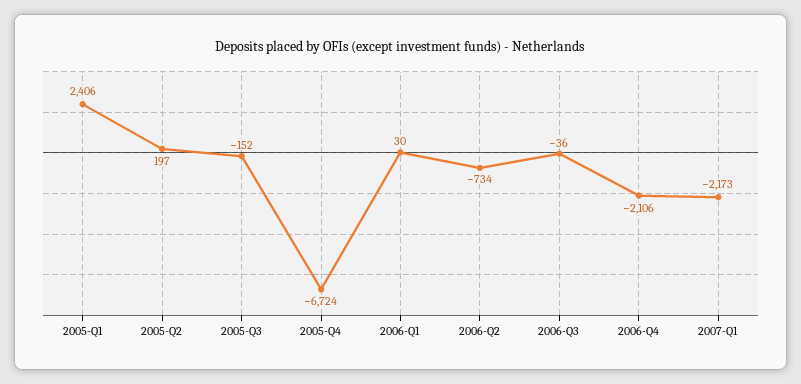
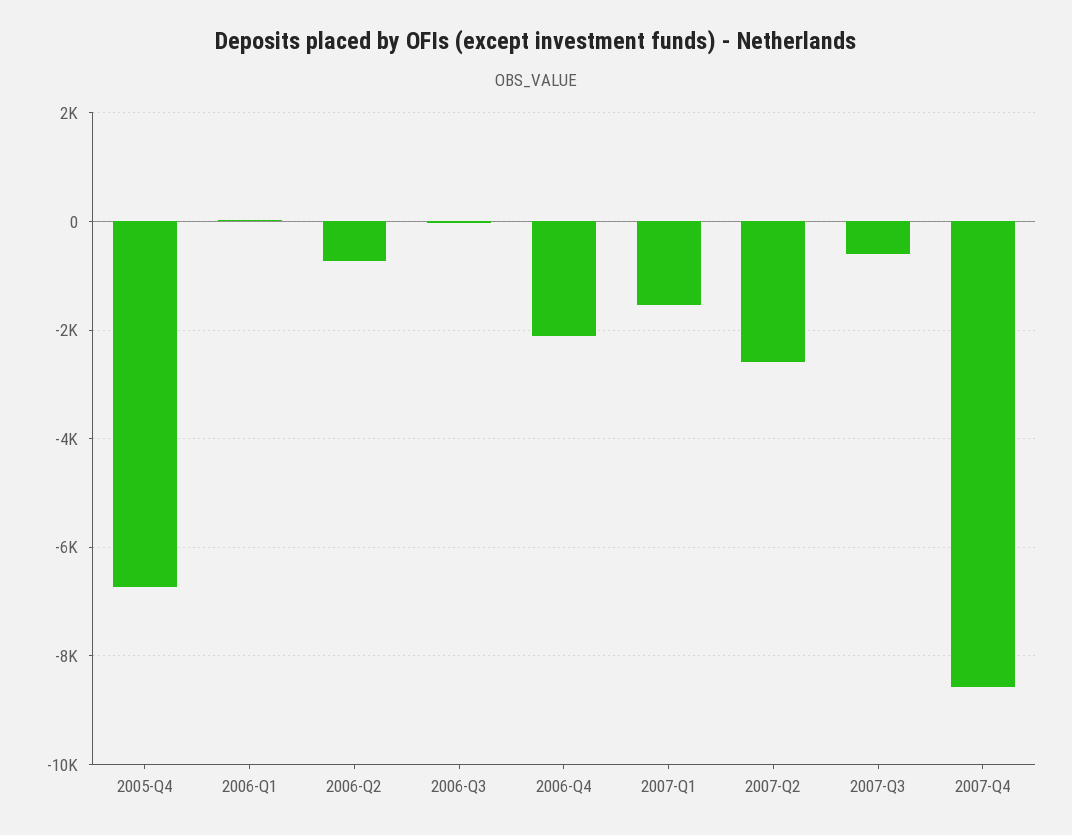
2005-Q1: 2406 -> none
2005-Q2: 197 -> none
2005-Q3: -152 -> none
2007-Q1: -2173 -> -1600
2007-Q2: none -> -2600
2007-Q3: none -> -600
2007-Q4: none -> -8600

